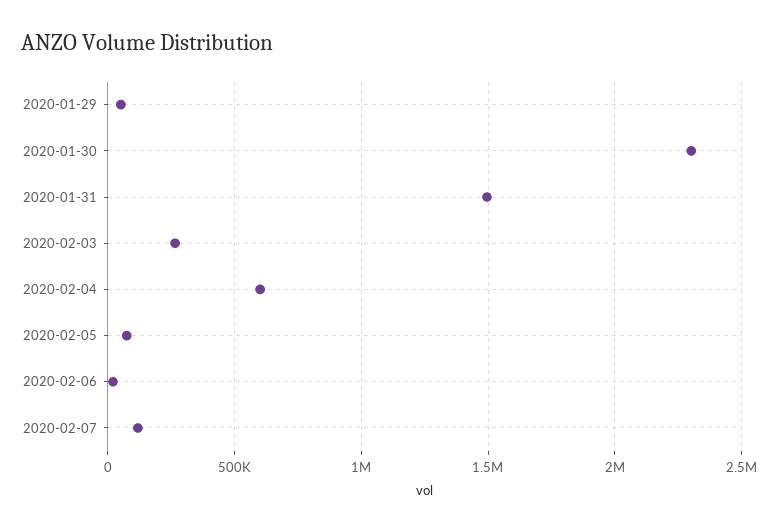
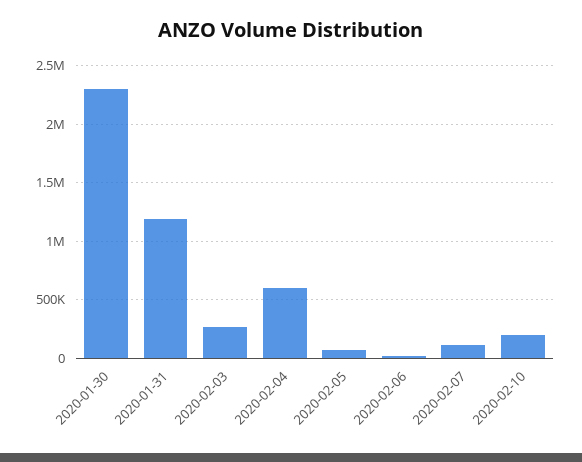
2020-01-29: 50000 -> none
2020-01-31: 1500000 -> 1200000
2020-02-10: none -> 200000

